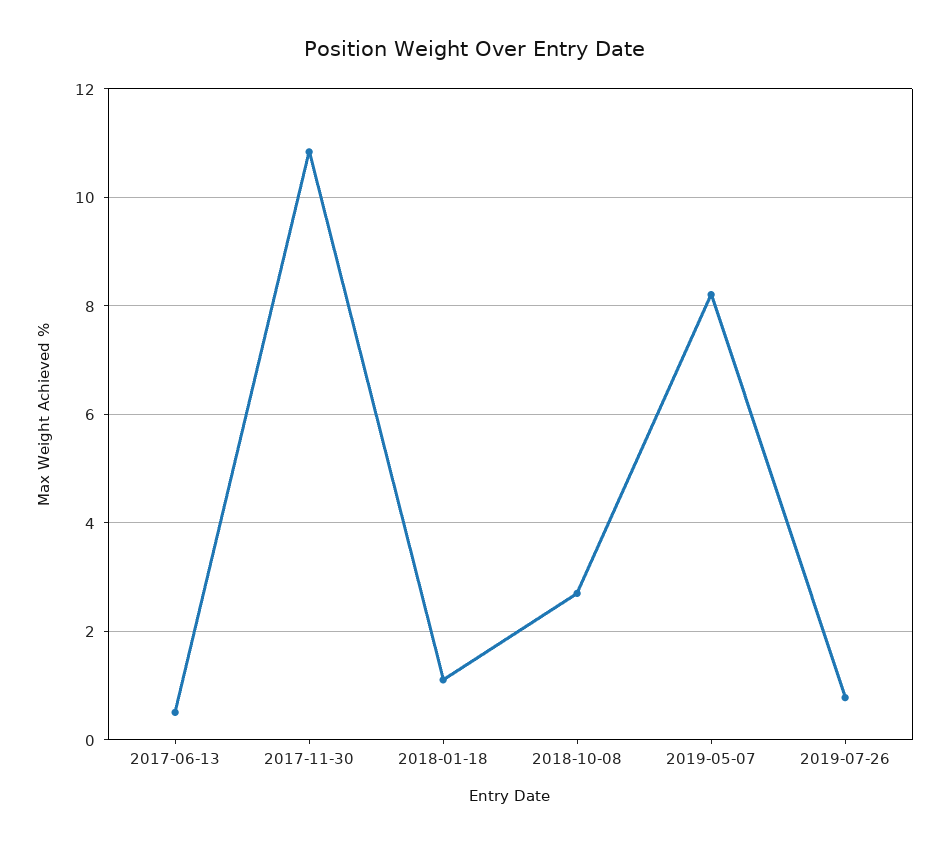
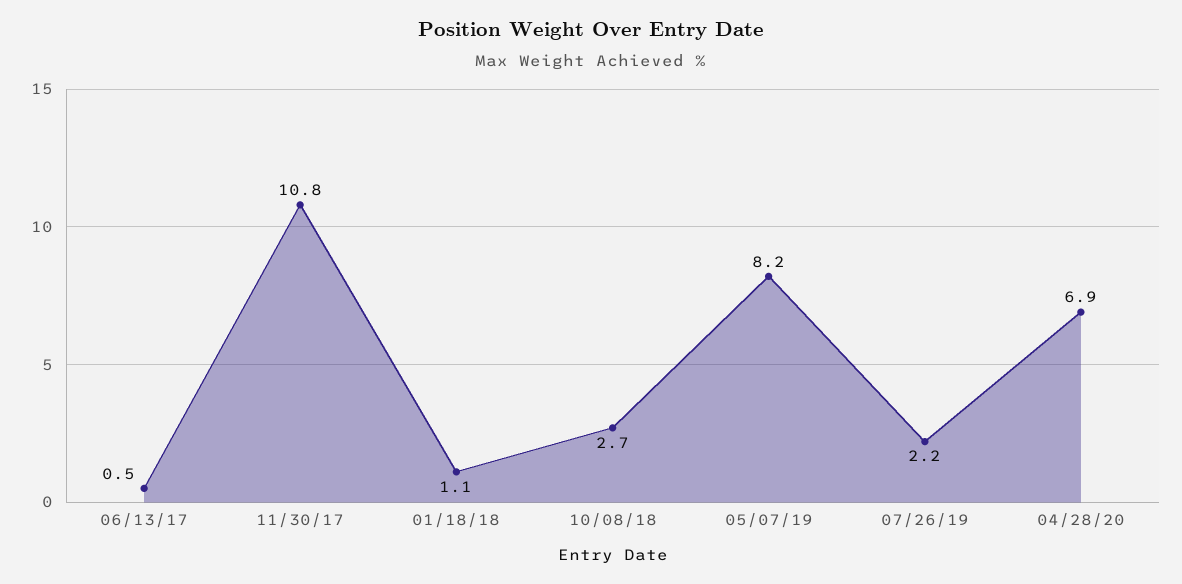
2019-07-26: 0.8 -> 2.2
04/28/20: none -> 6.9

